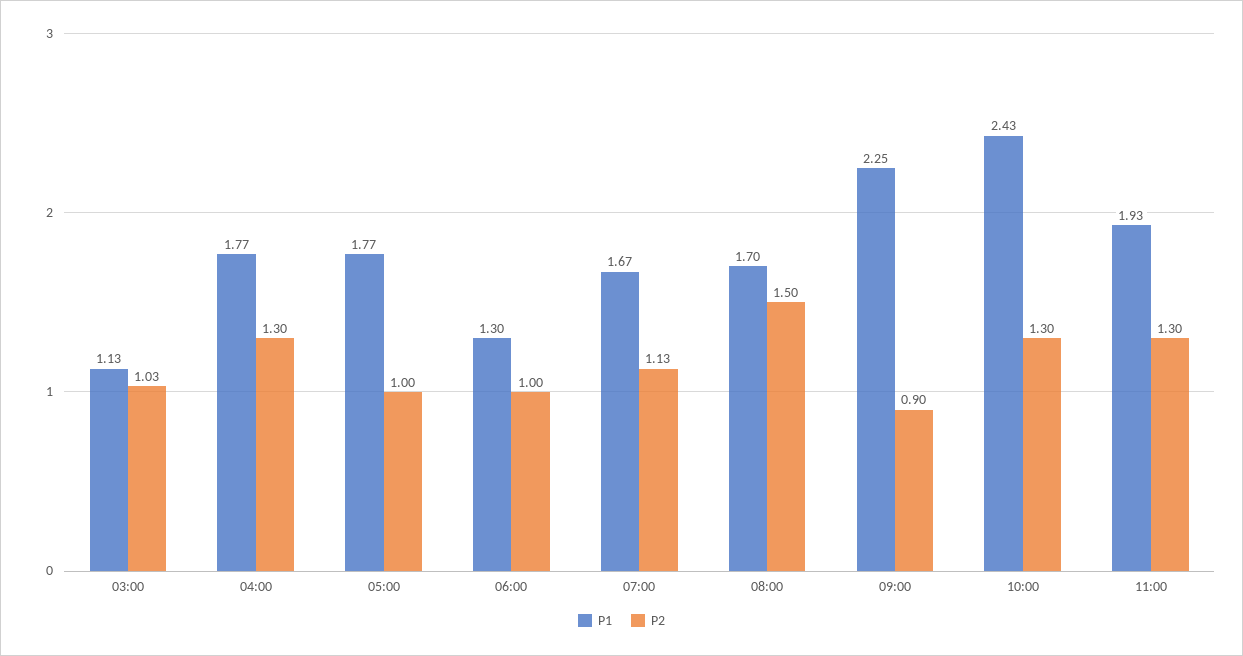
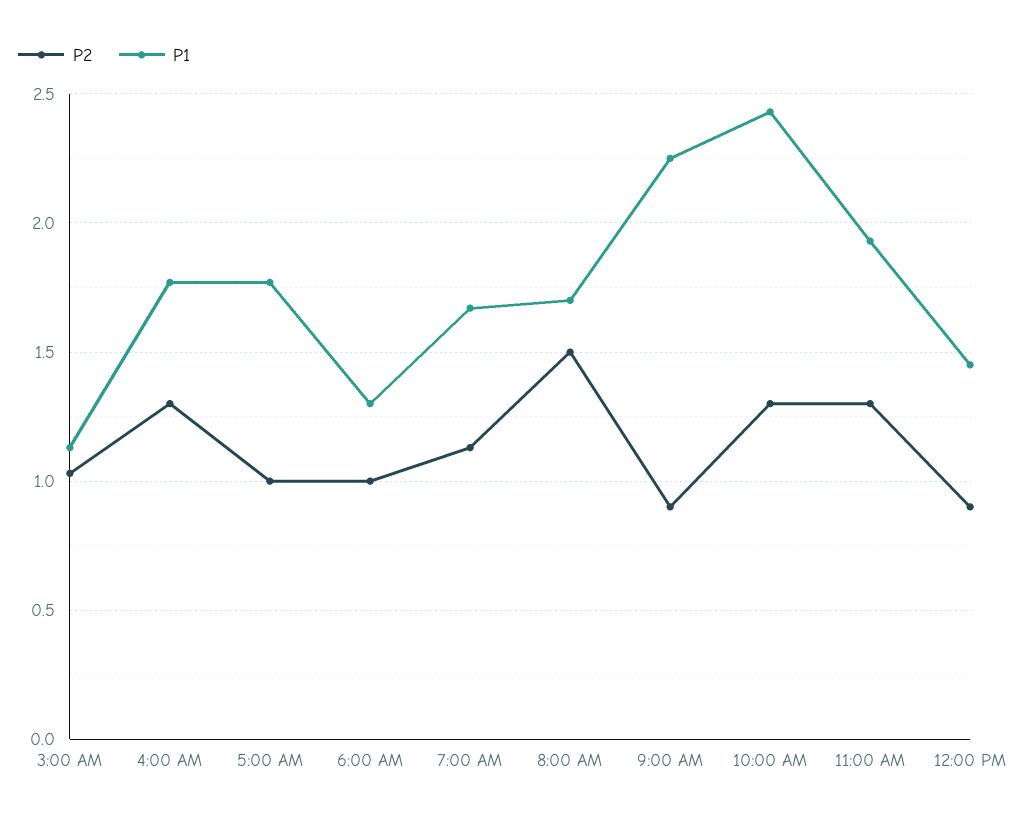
P2, 12:00 PM: none -> 0.9
P1, 12:00 PM: none -> 1.45

